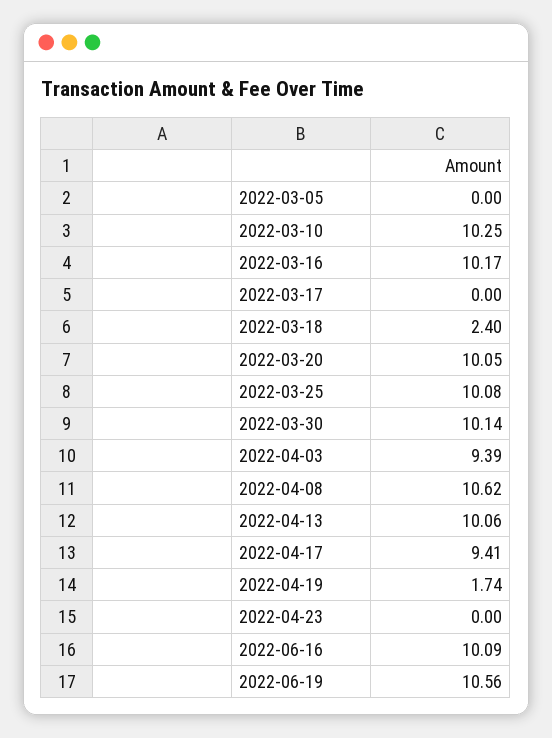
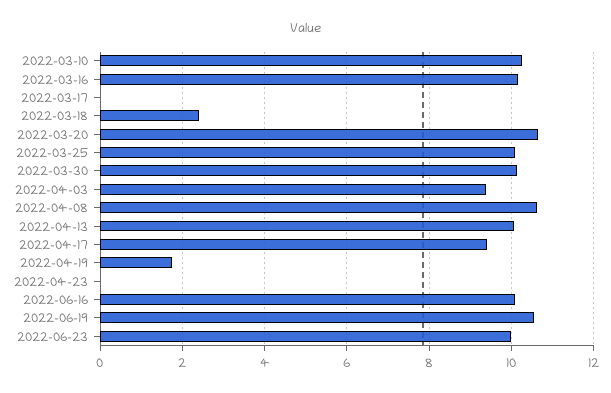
2022-03-05: 0 -> none
2022-03-20: 10.05 -> 10.6
2022-06-23: none -> 10

